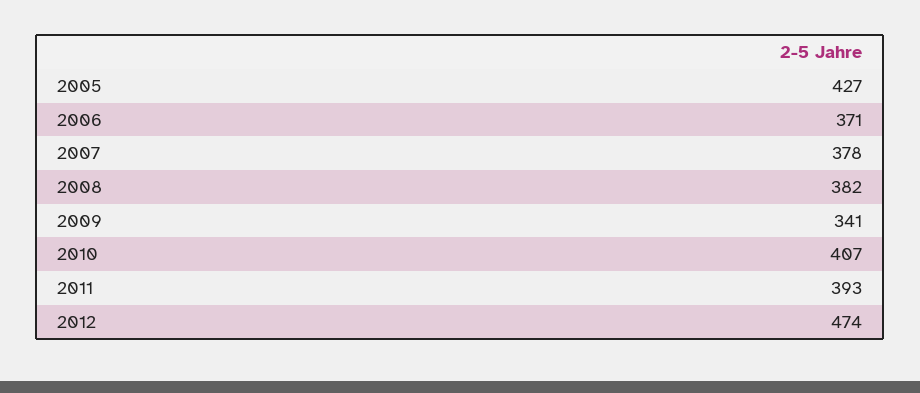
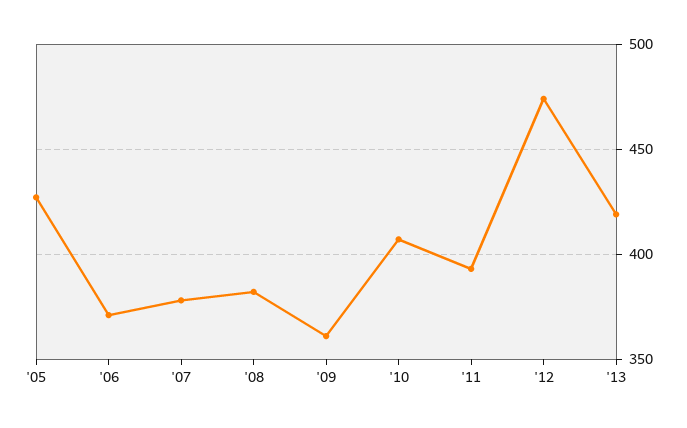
2009: 341 -> 360
'13: none -> 420

